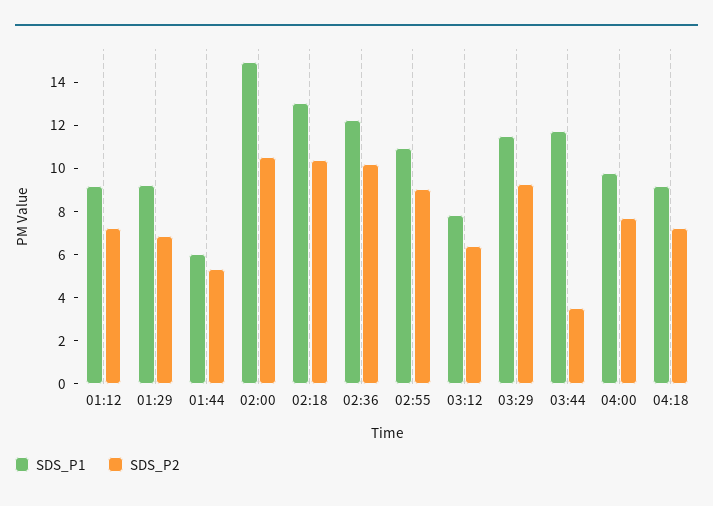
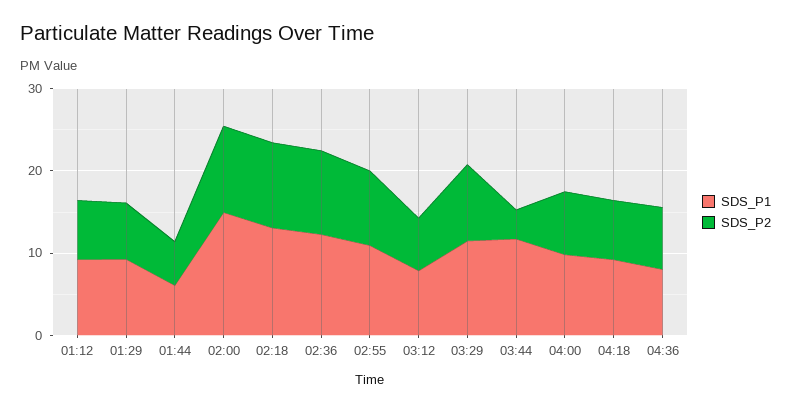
SDS_P1, 04:36: none -> 8
SDS_P2, 04:36: none -> 8

